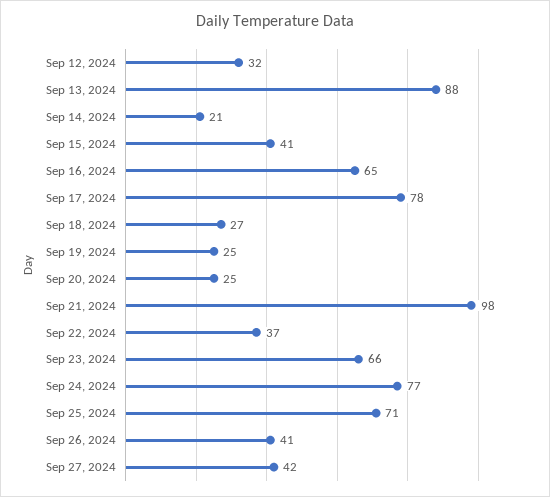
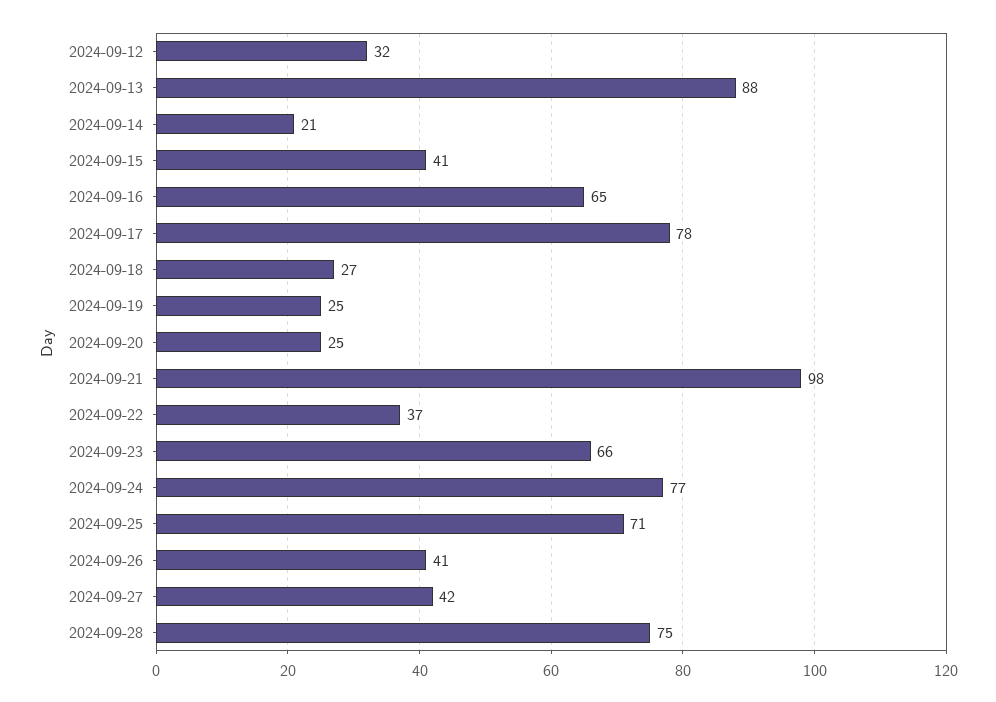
2024-09-28: none -> 75

